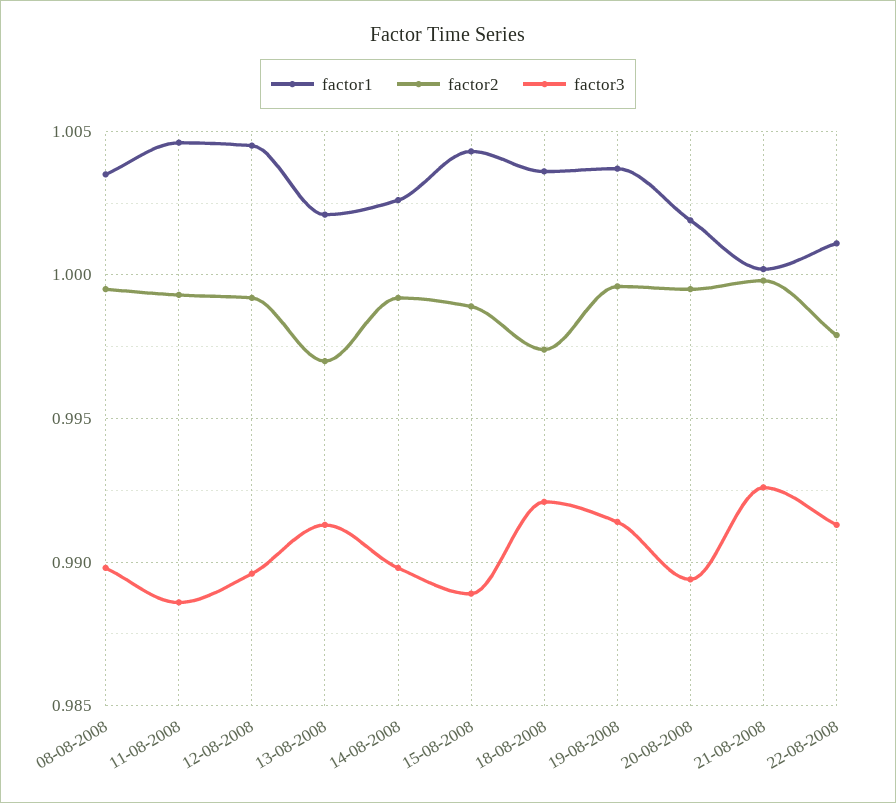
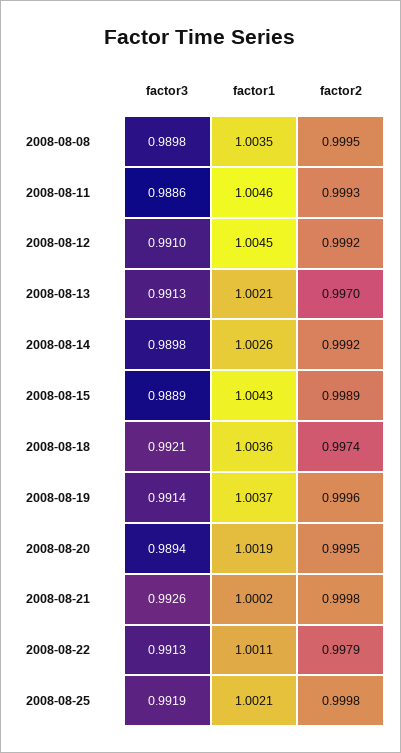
factor3, 12-08-2008: 0.9895 -> 0.991
factor3, 2008-08-25: none -> 0.9919
factor1, 2008-08-25: none -> 1.0021
factor2, 2008-08-25: none -> 0.9998

